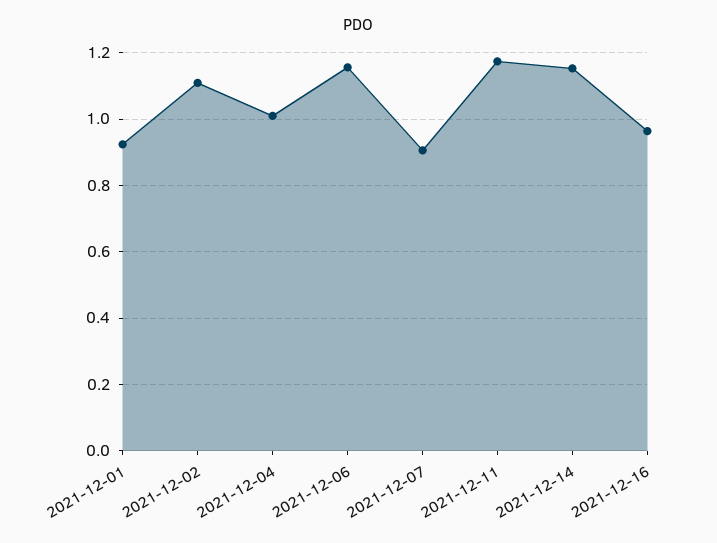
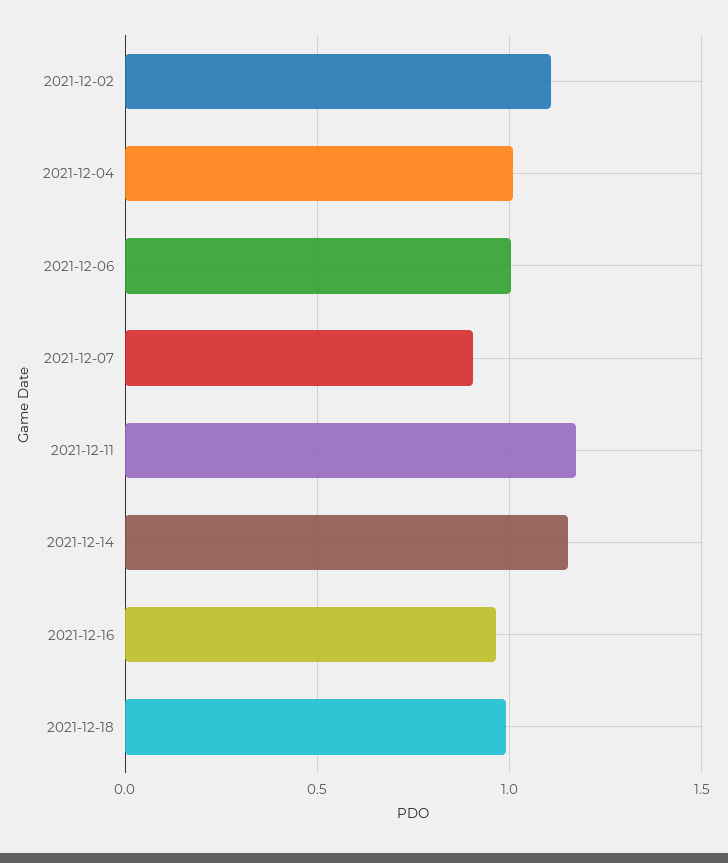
2021-12-01: 0.92 -> none
2021-12-06: 1.16 -> 1
2021-12-18: none -> 1

